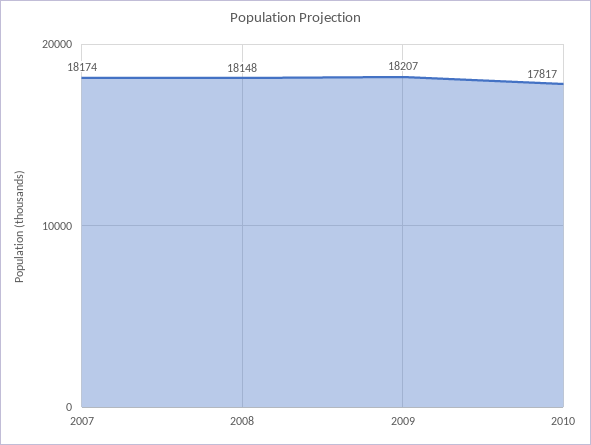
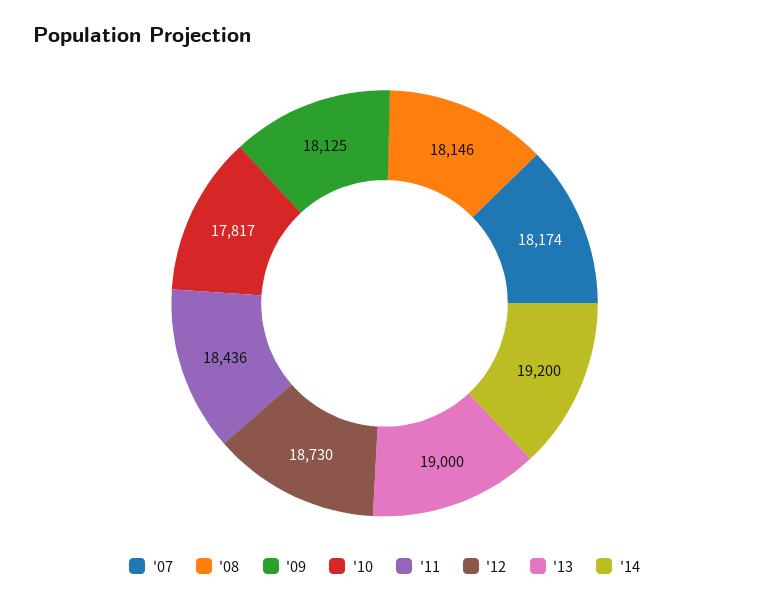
2008: 18148 -> 18146
2009: 18207 -> 18125
'11: none -> 18436
'12: none -> 18730
'13: none -> 19000
'14: none -> 19200

